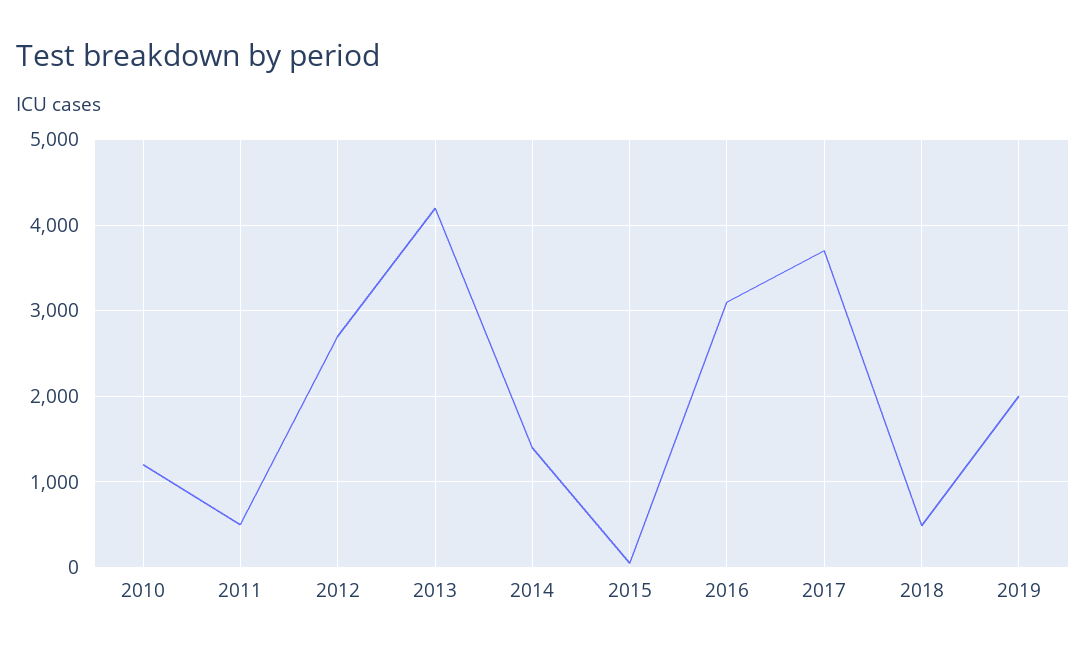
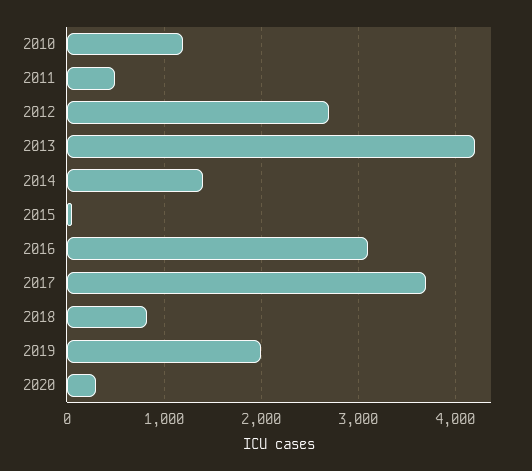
2018: 500 -> 800
2020: none -> 300

